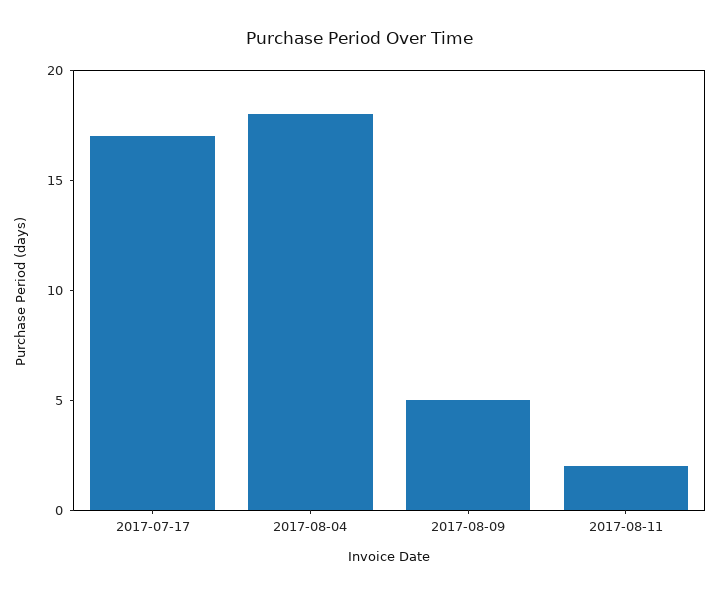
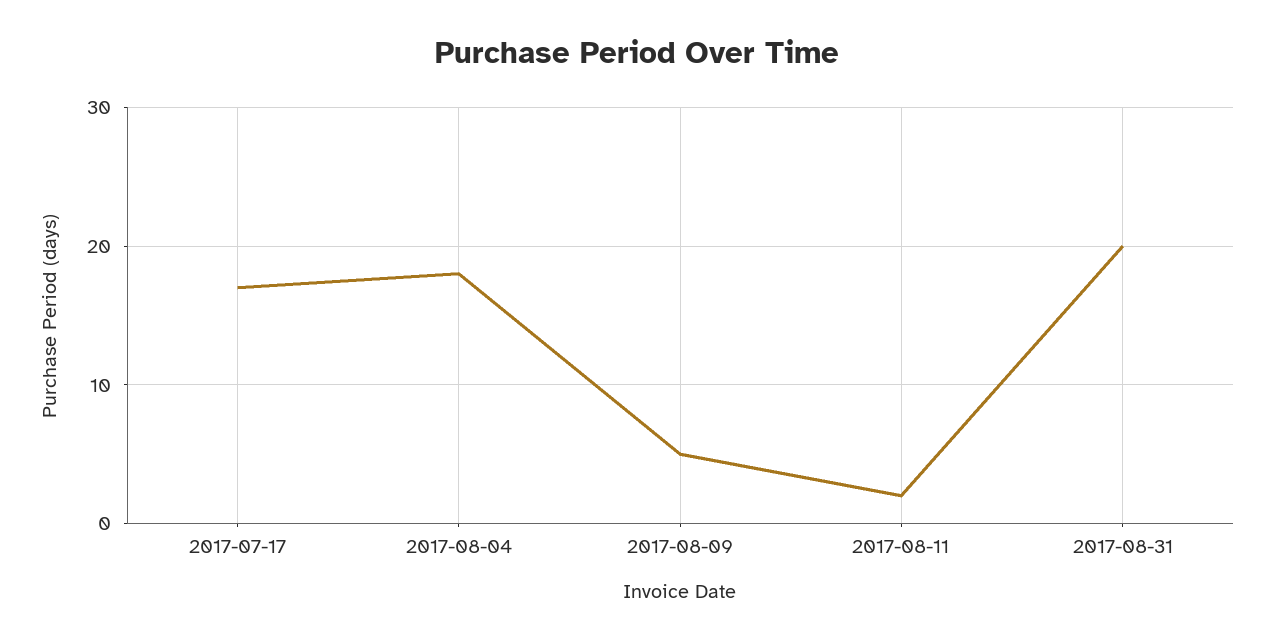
2017-08-31: none -> 20

